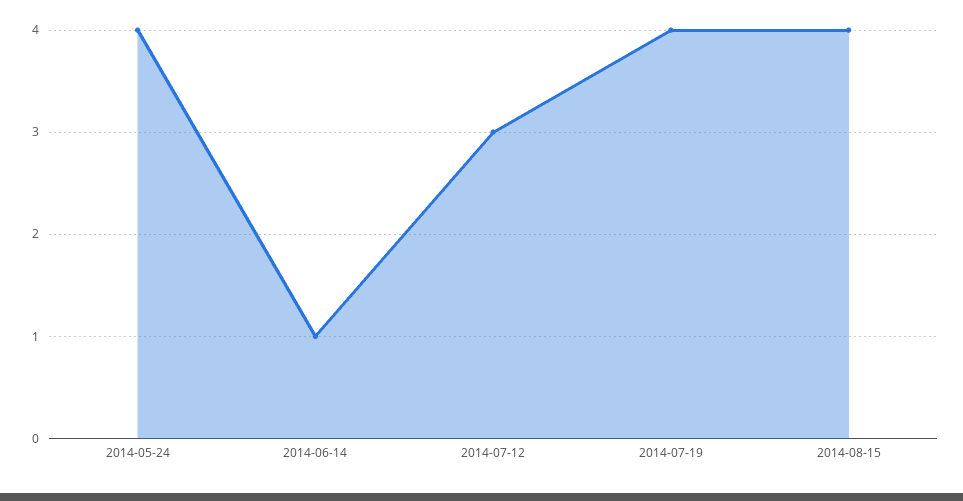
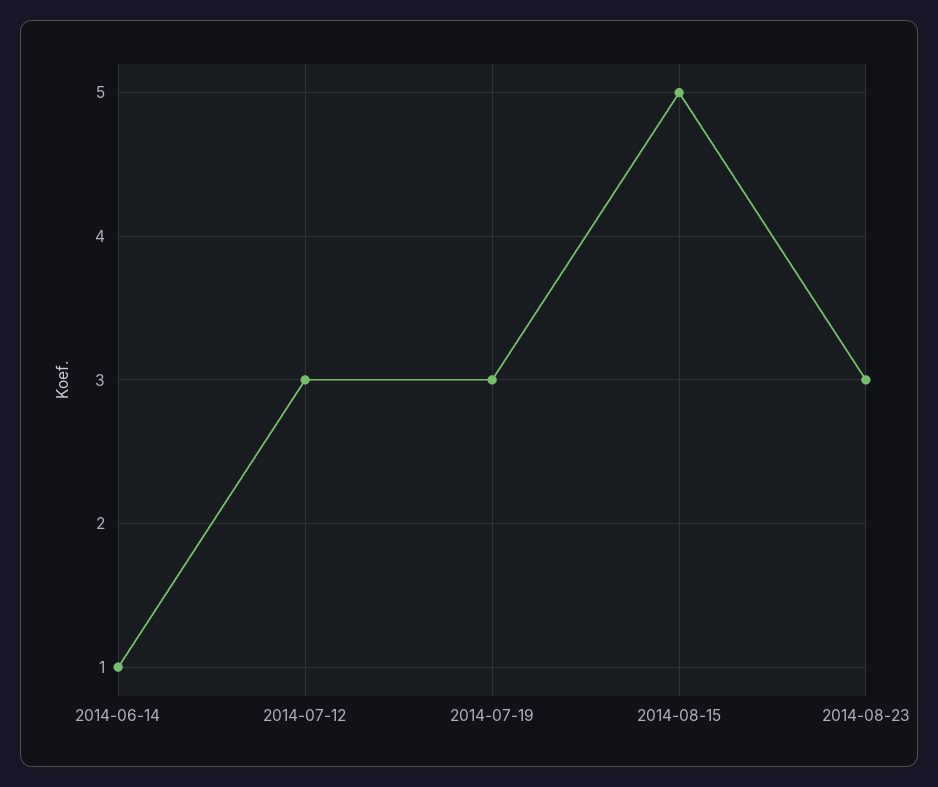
2014-05-24: 4 -> none
2014-07-19: 4 -> 3
2014-08-15: 4 -> 5
2014-08-23: none -> 3

